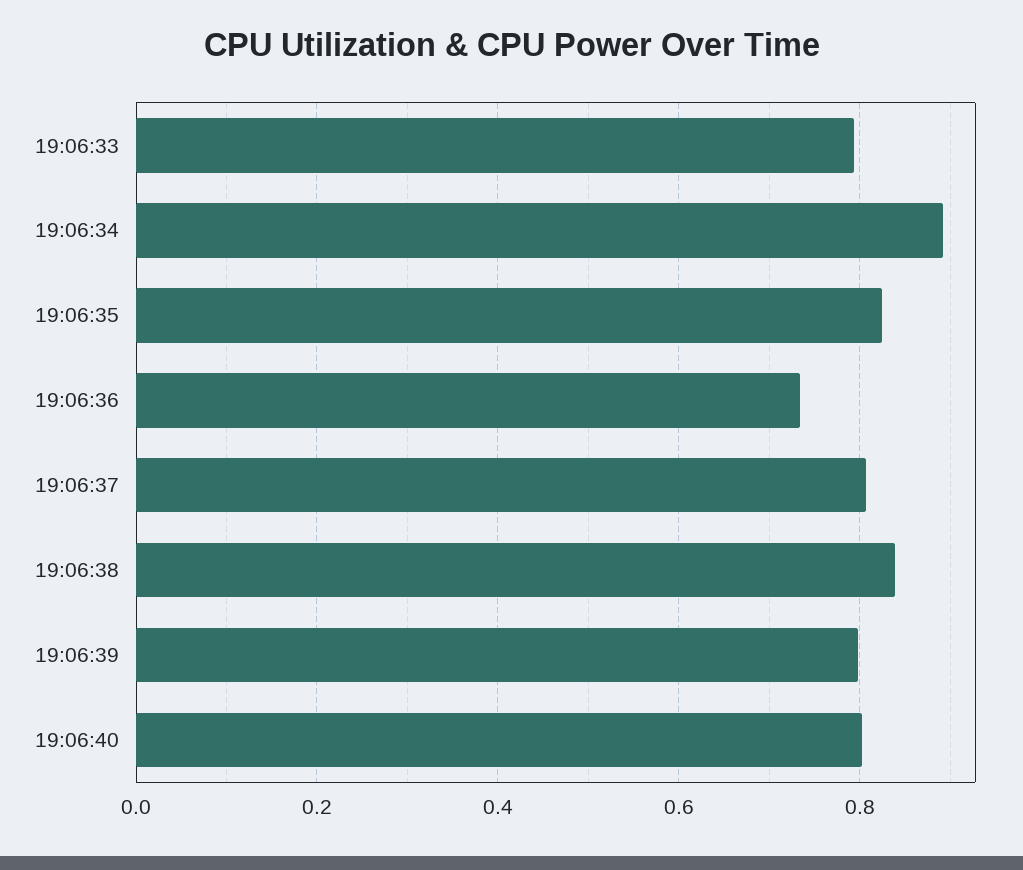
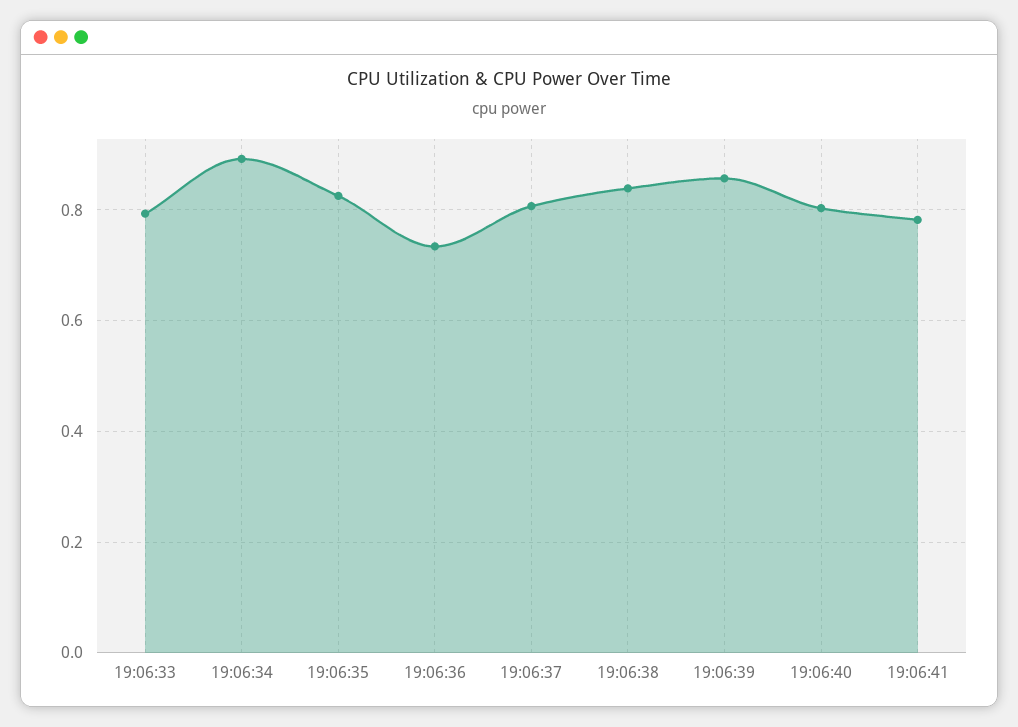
19:06:39: 0.8 -> 0.86
19:06:41: none -> 0.78

